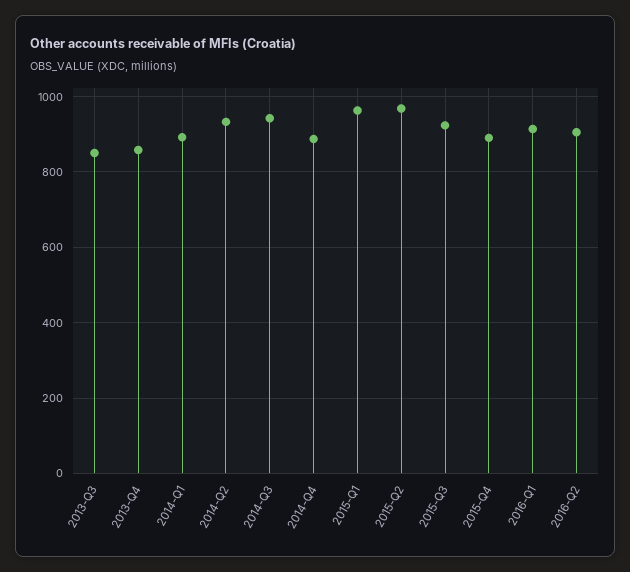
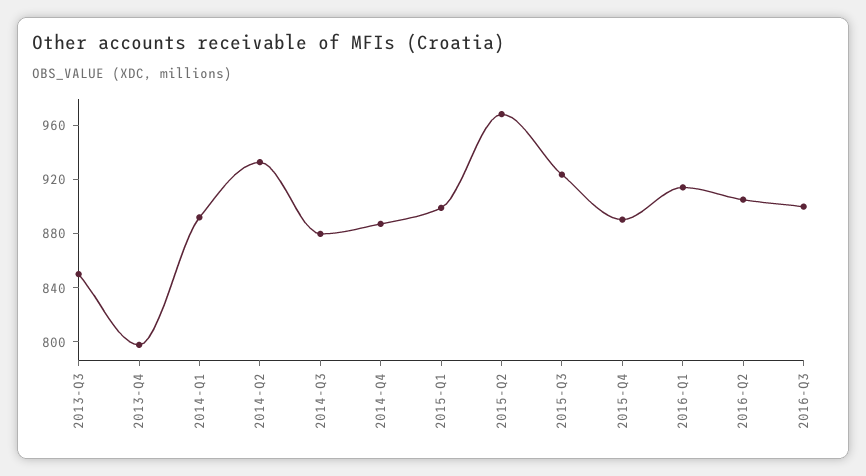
2013-Q4: 860 -> 800
2014-Q3: 940 -> 880
2015-Q1: 960 -> 900
2016-Q3: none -> 900

